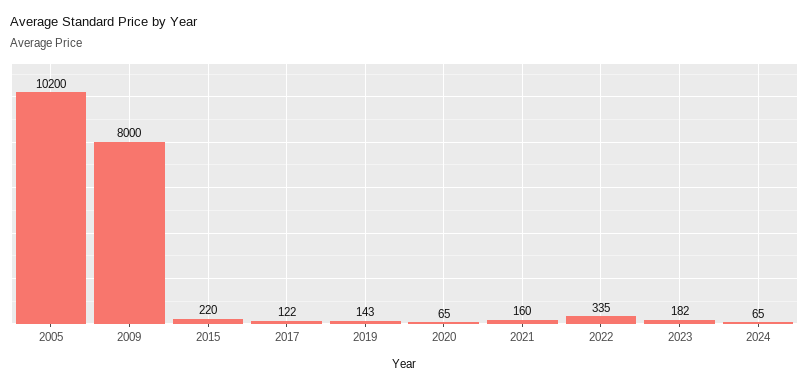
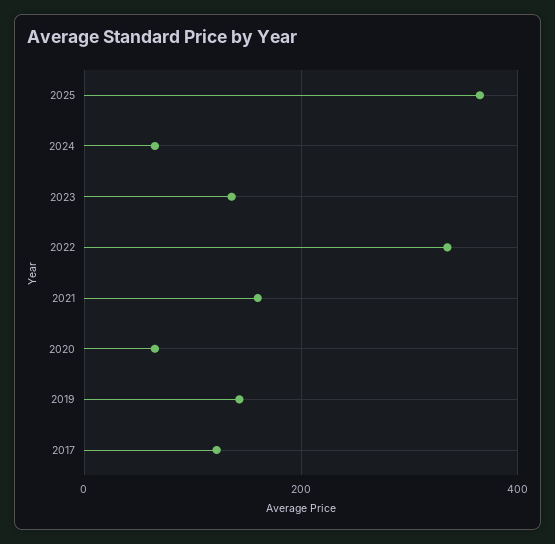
2005: 10200 -> none
2009: 8000 -> none
2015: 220 -> none
2023: 182 -> 140
2025: none -> 360

